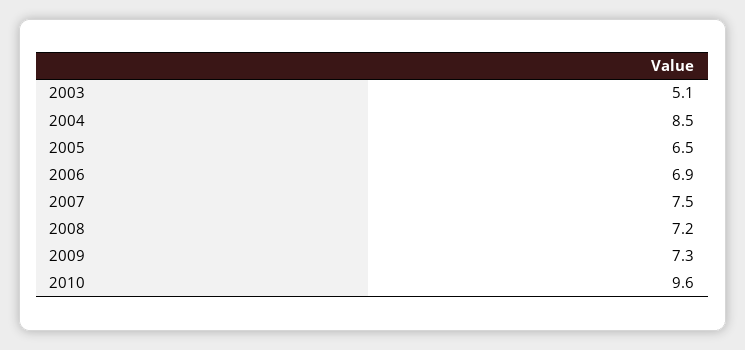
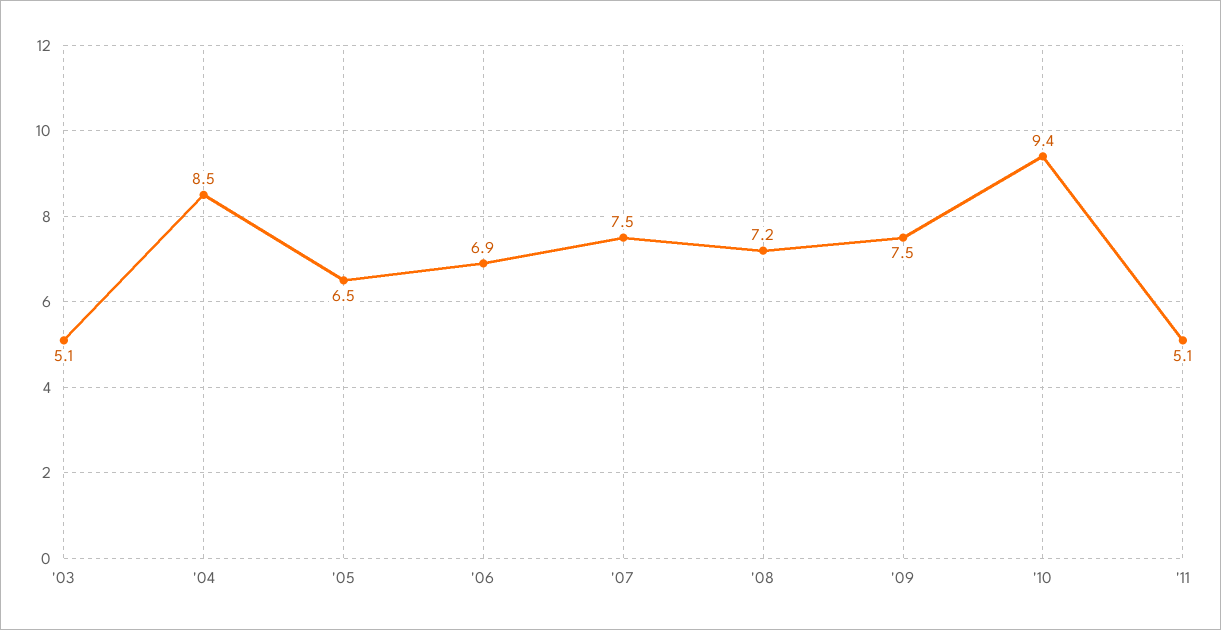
2009: 7.3 -> 7.5
2010: 9.6 -> 9.4
'11: none -> 5.1

